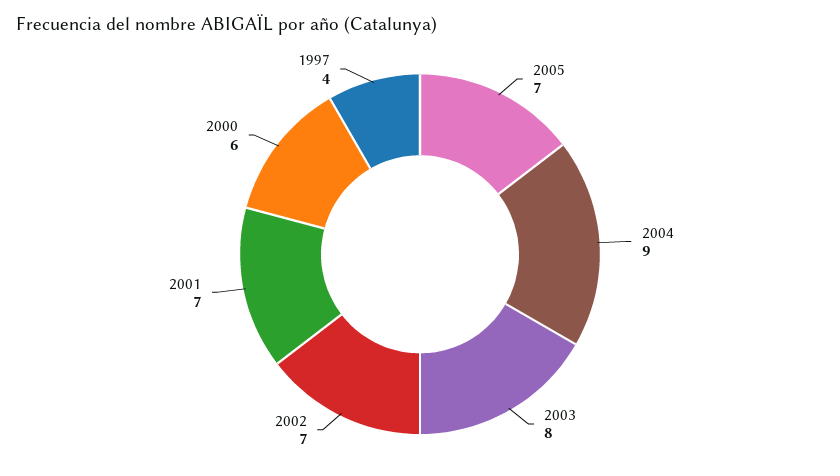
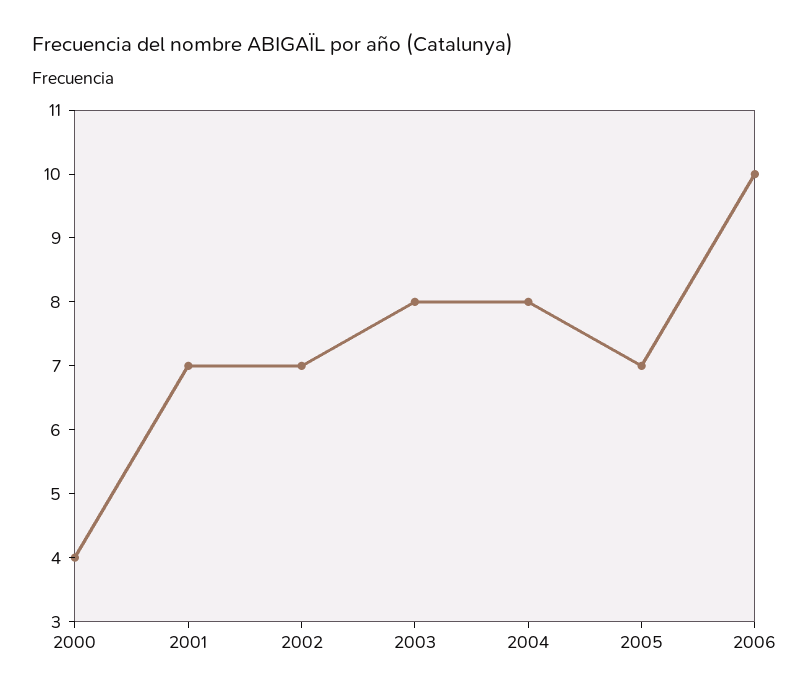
2004: 9 -> 8
2000: 6 -> 4
1997: 4 -> none
2006: none -> 10

